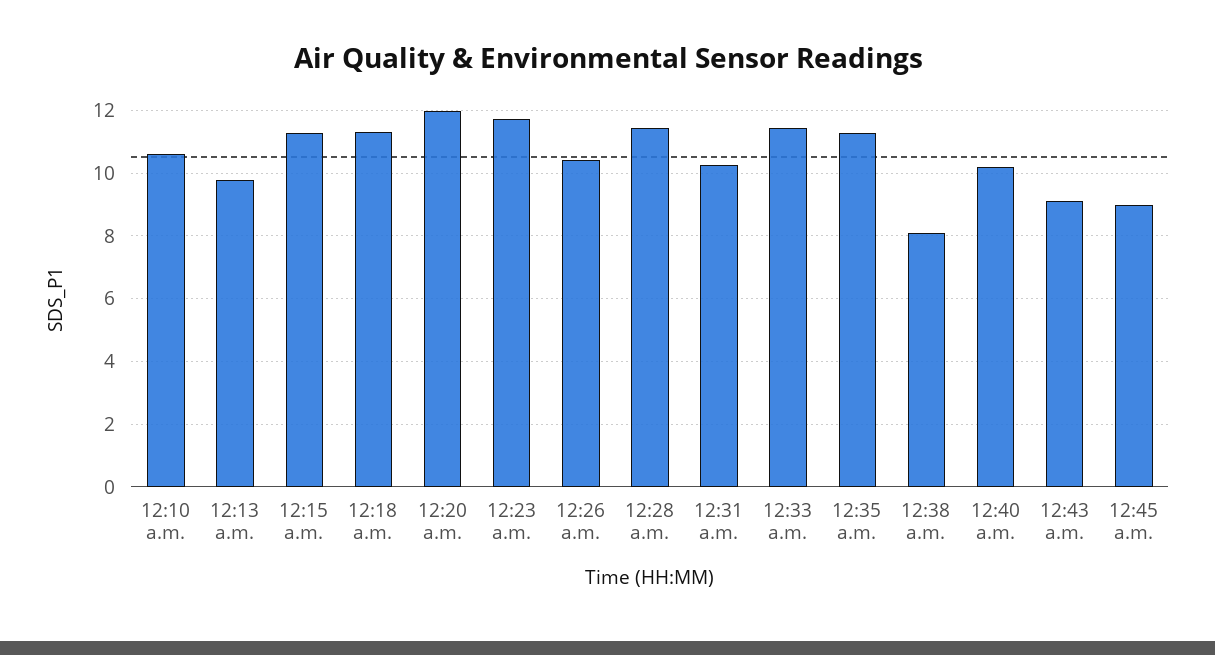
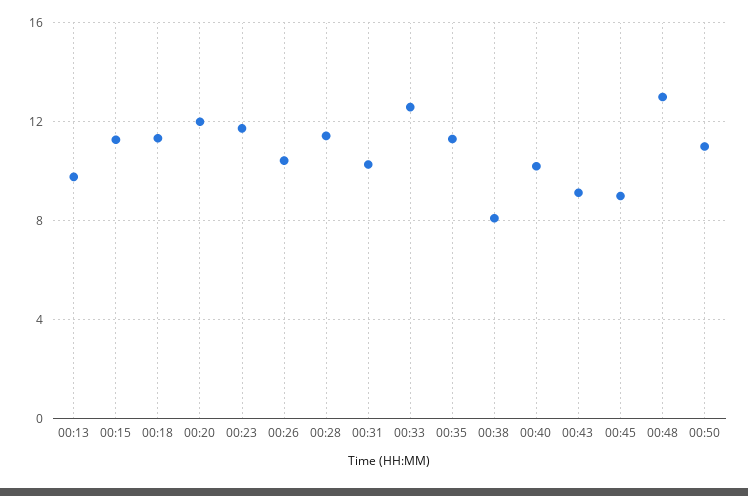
12:10 a.m.: 10.6 -> none
12:33 a.m.: 11.4 -> 12.5
00:48: none -> 13
00:50: none -> 11

